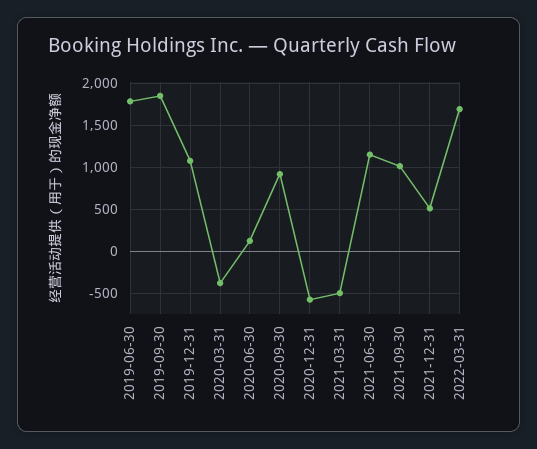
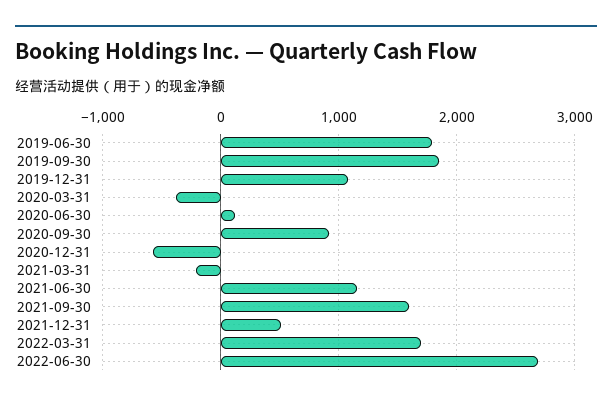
2021-03-31: -500 -> -200
2021-09-30: 1000 -> 1600
2022-06-30: none -> 2700

